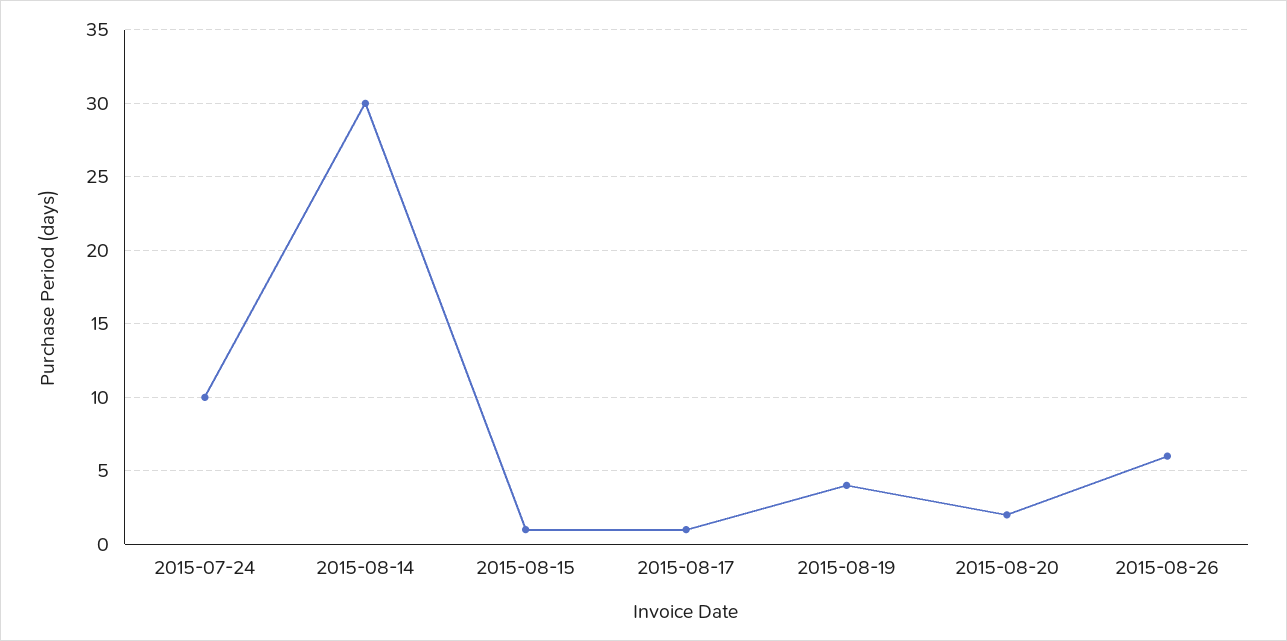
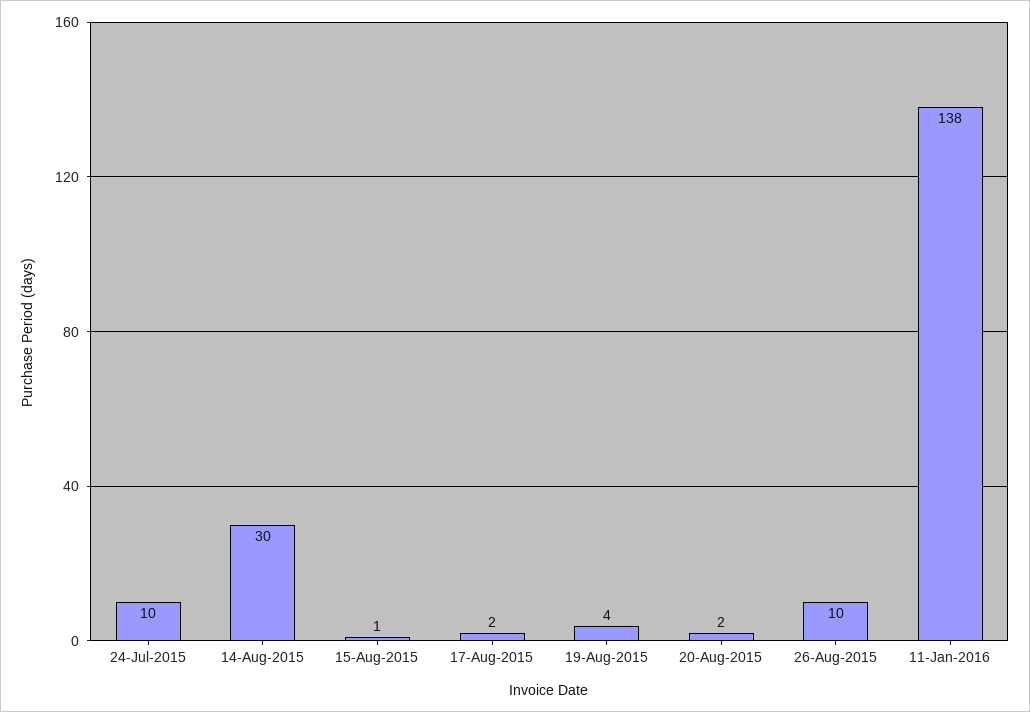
2015-08-17: 1 -> 2
2015-08-26: 6 -> 10
11-Jan-2016: none -> 138

